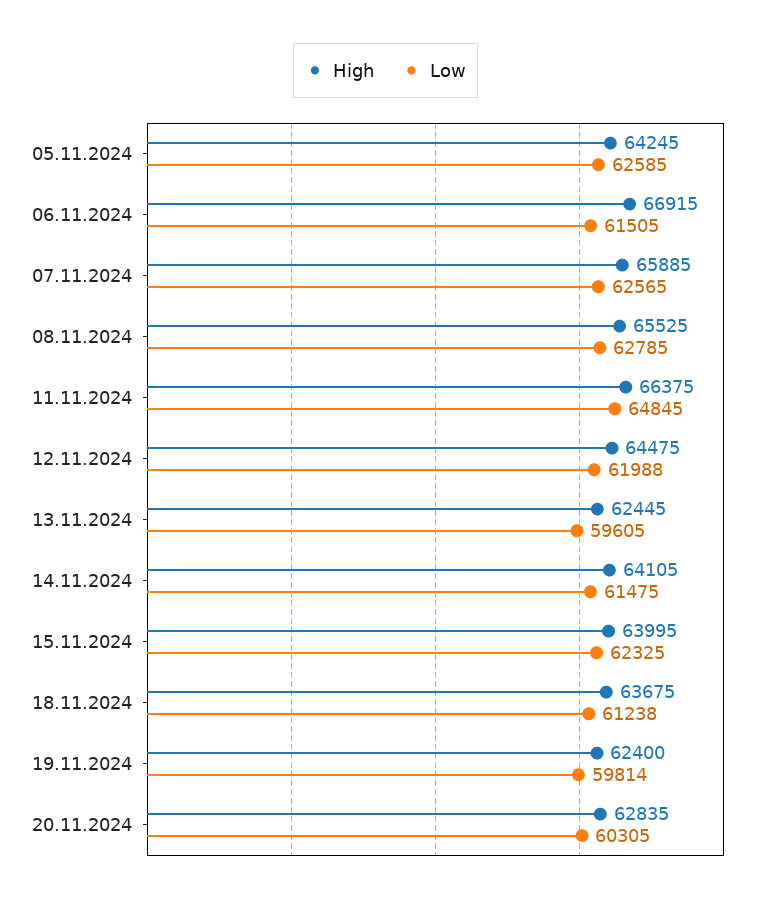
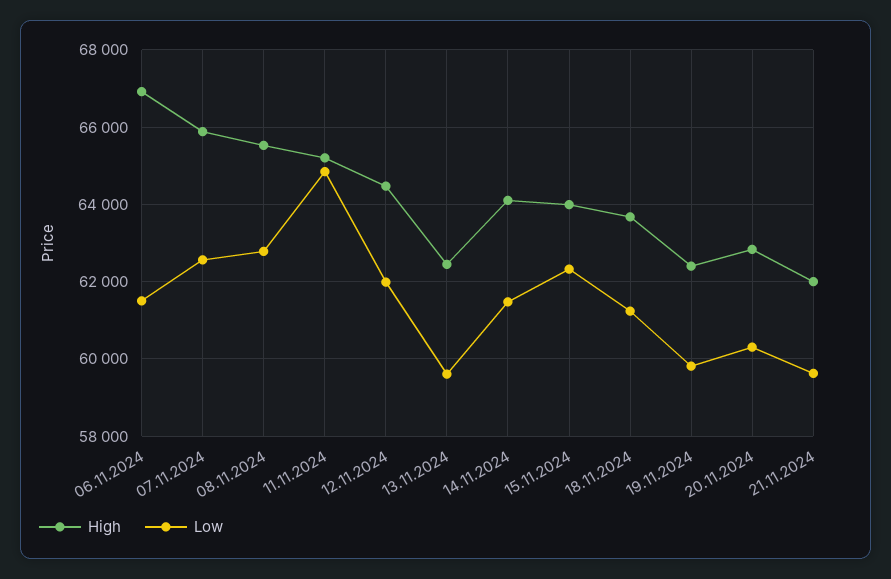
High, 05.11.2024: 64245 -> none
Low, 05.11.2024: 62585 -> none
High, 11.11.2024: 66375 -> 65200
High, 21.11.2024: none -> 62000
Low, 21.11.2024: none -> 59600

